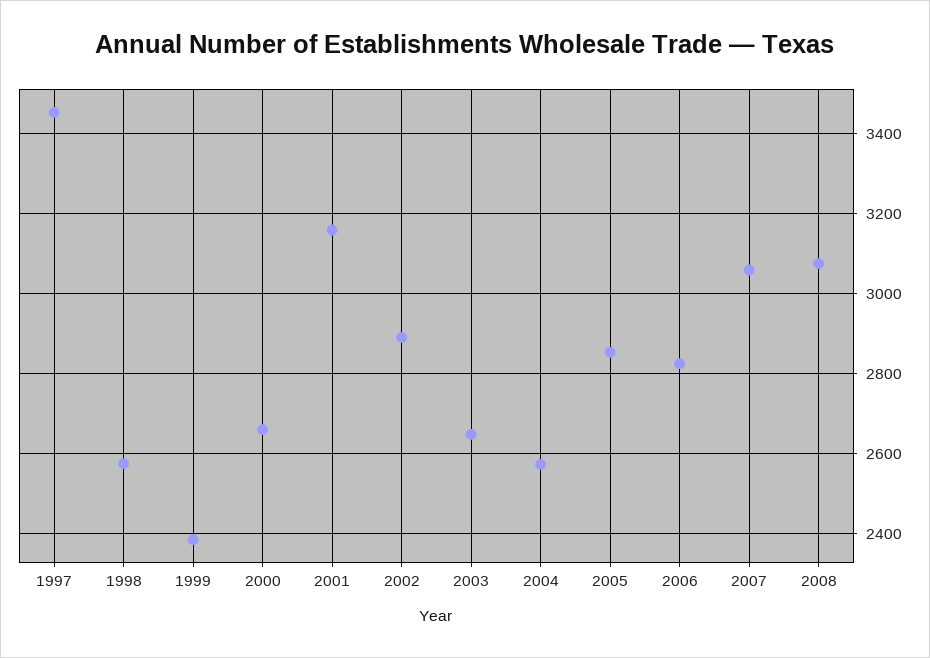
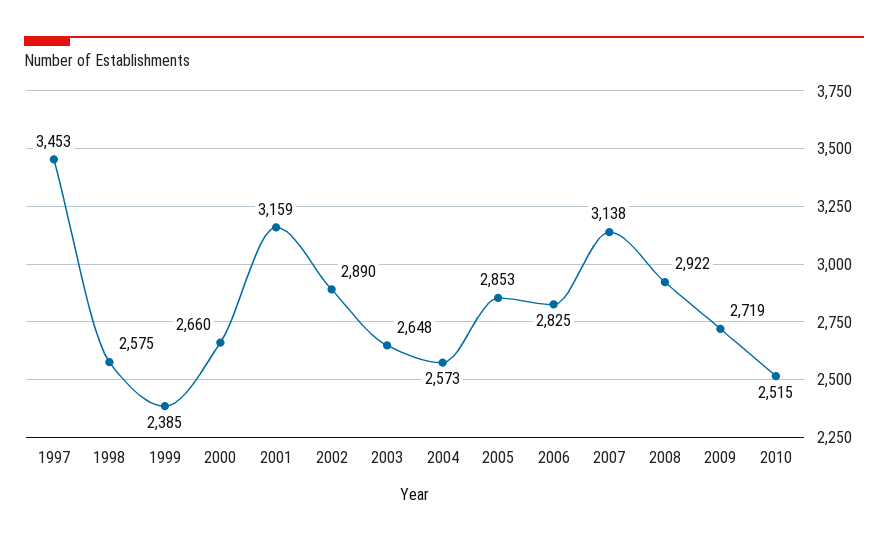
2007: 3060 -> 3138
2008: 3080 -> 2922
2009: none -> 2719
2010: none -> 2515

